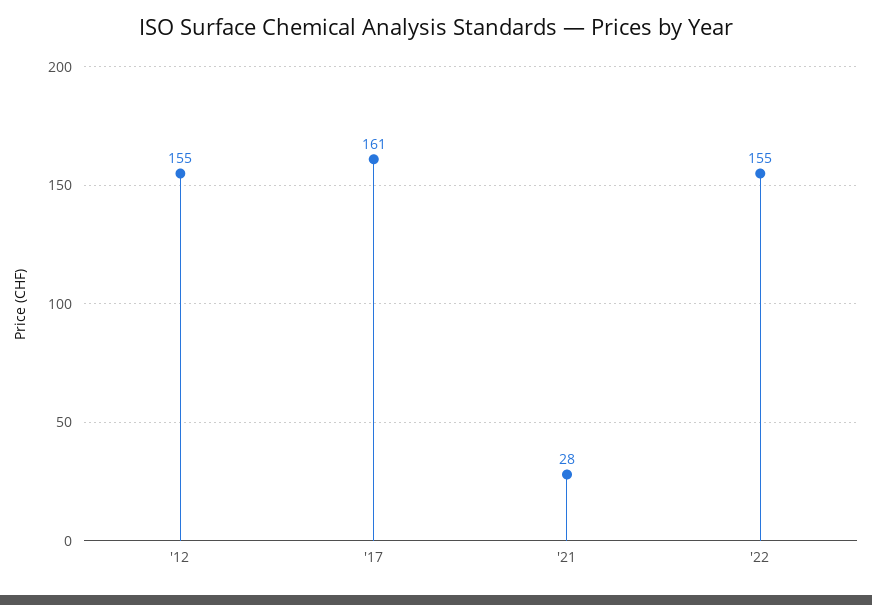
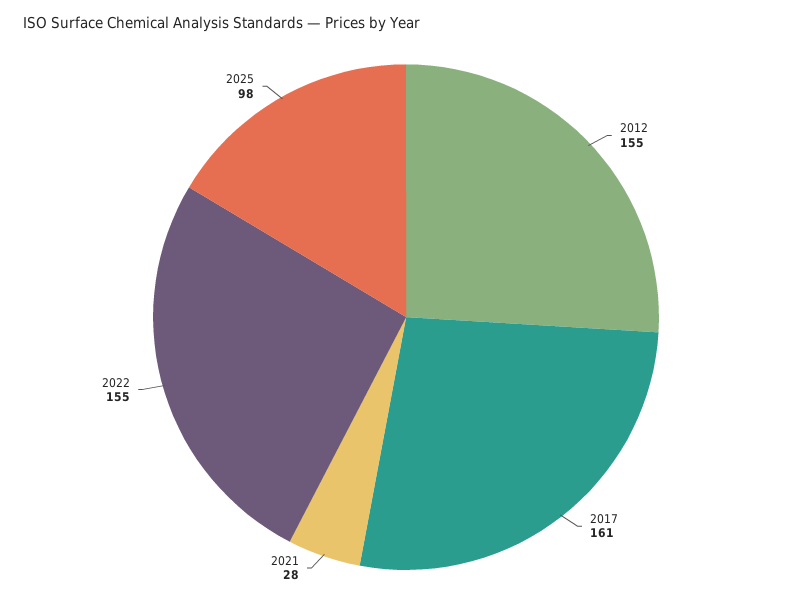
2025: none -> 98

